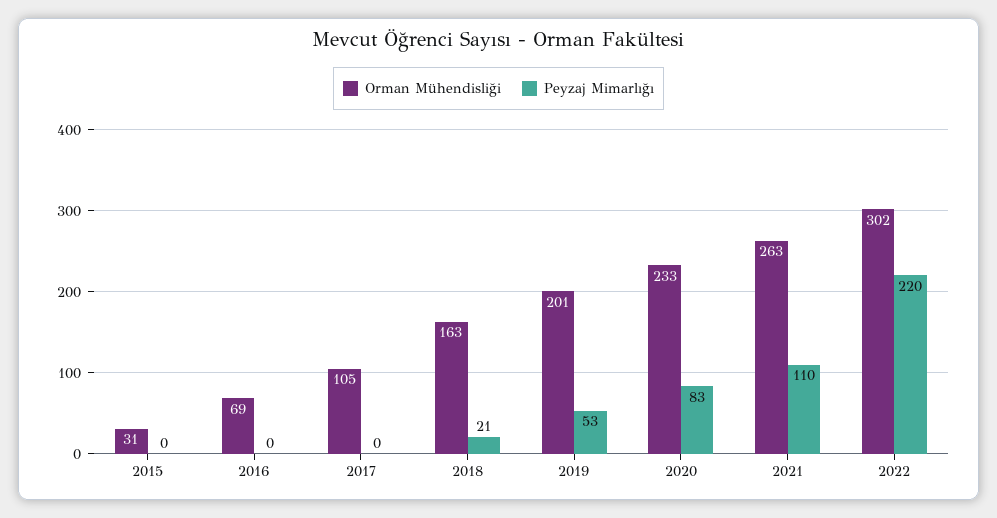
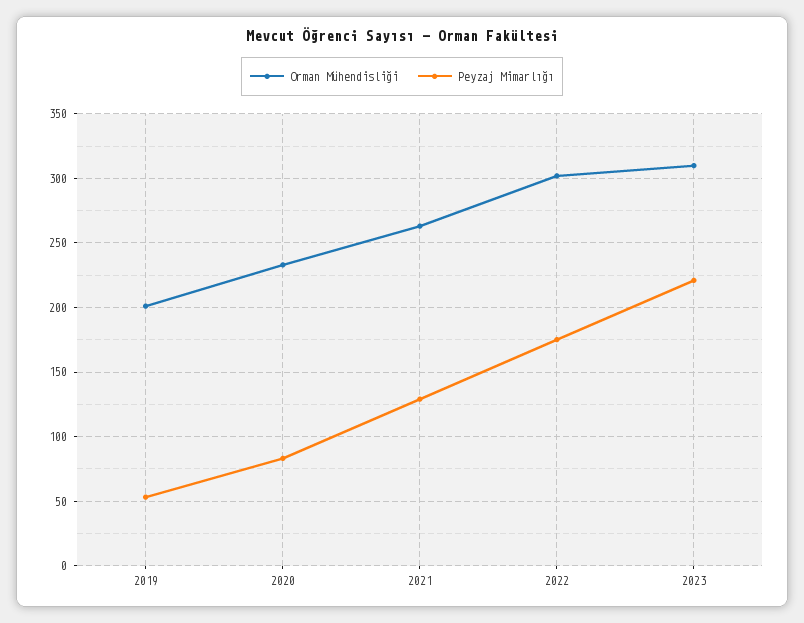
Orman Mühendisliği, 2015: 31 -> none
Peyzaj Mimarlığı, 2015: 0 -> none
Orman Mühendisliği, 2016: 69 -> none
Peyzaj Mimarlığı, 2016: 0 -> none
Orman Mühendisliği, 2017: 105 -> none
Peyzaj Mimarlığı, 2017: 0 -> none
Orman Mühendisliği, 2018: 163 -> none
Peyzaj Mimarlığı, 2018: 21 -> none
Peyzaj Mimarlığı, 2021: 110 -> 130
Peyzaj Mimarlığı, 2022: 220 -> 175
Orman Mühendisliği, 2023: none -> 310
Peyzaj Mimarlığı, 2023: none -> 220

